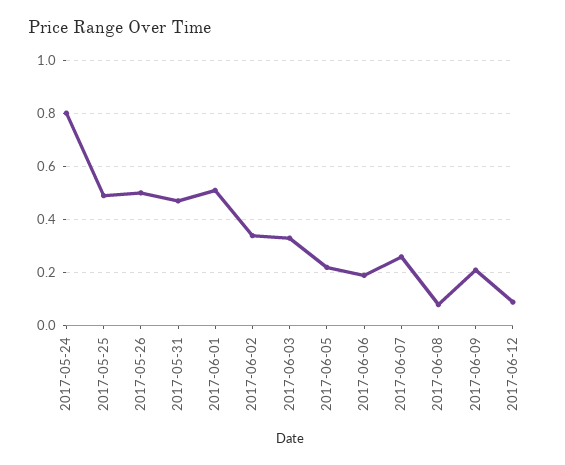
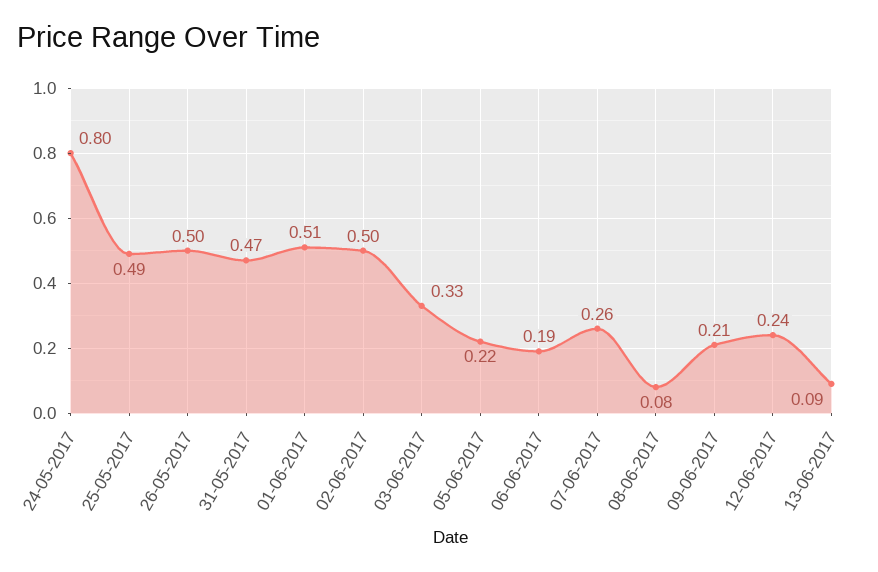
2017-06-02: 0.35 -> 0.5
2017-06-12: 0.1 -> 0.24
13-06-2017: none -> 0.09

